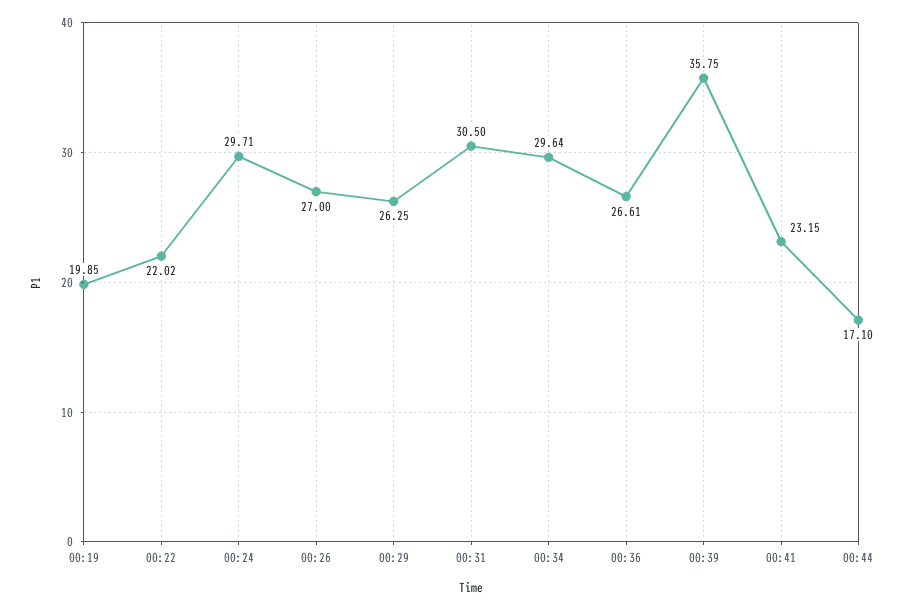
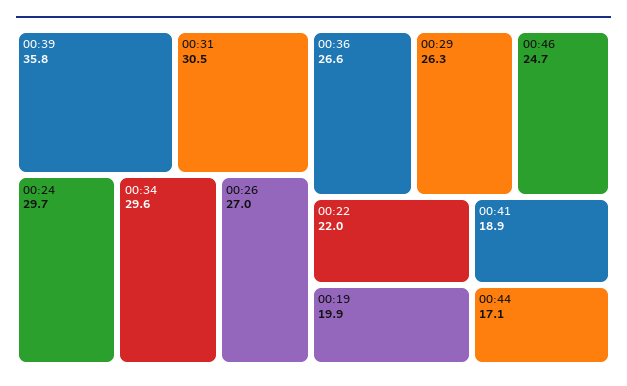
00:41: 23.15 -> 18.9
00:46: none -> 24.7

